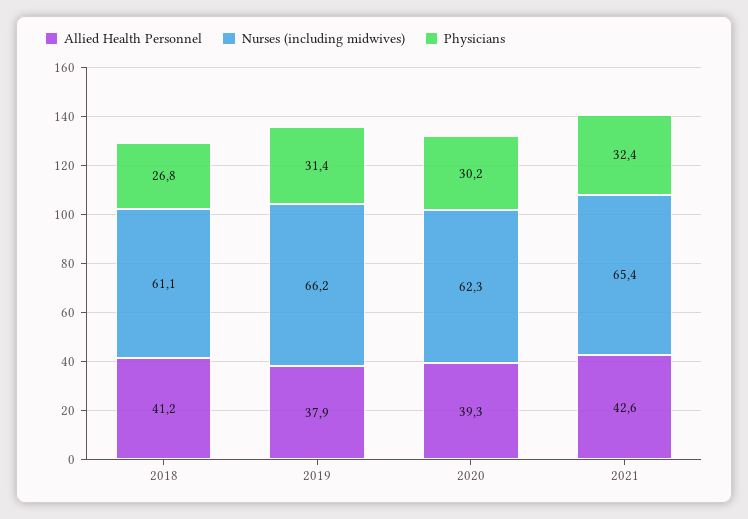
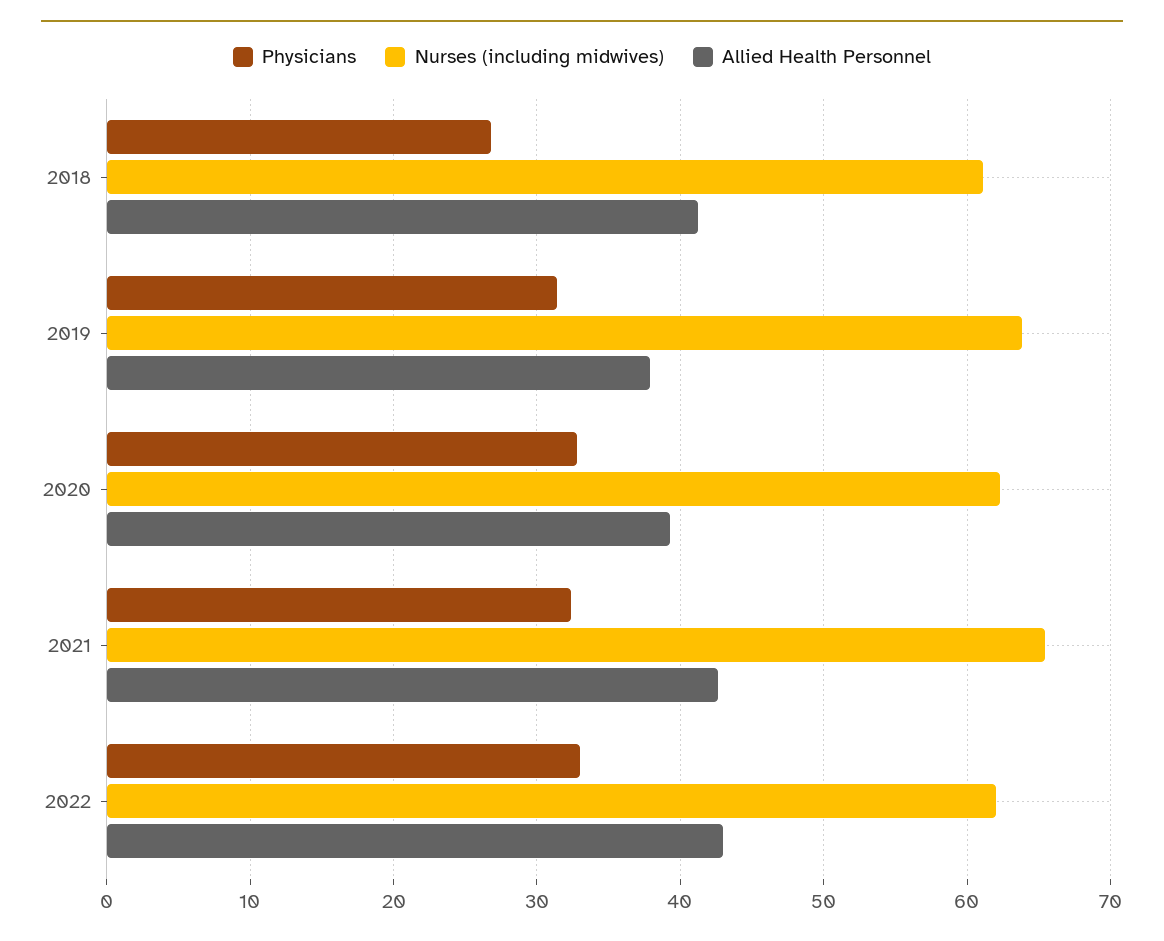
Nurses (including midwives), 2019: 66.2 -> 64
Physicians, 2020: 30.2 -> 33
Physicians, 2022: none -> 33
Nurses (including midwives), 2022: none -> 62
Allied Health Personnel, 2022: none -> 43

